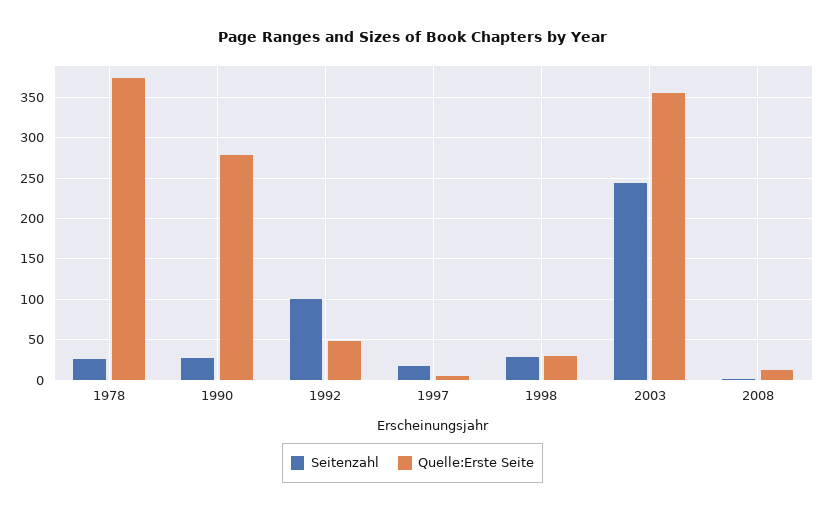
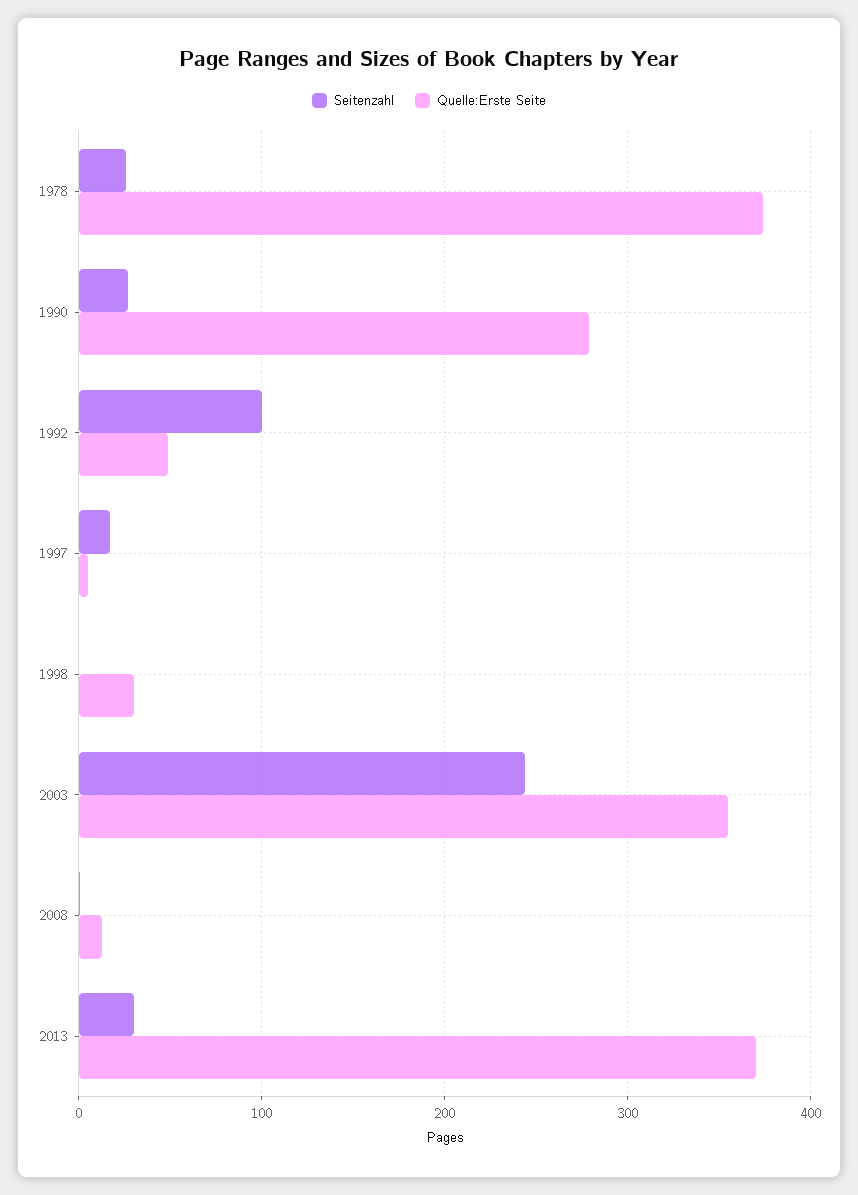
Seitenzahl, 1998: 30 -> 0
Seitenzahl, 2013: none -> 30
Quelle:Erste Seite, 2013: none -> 370

